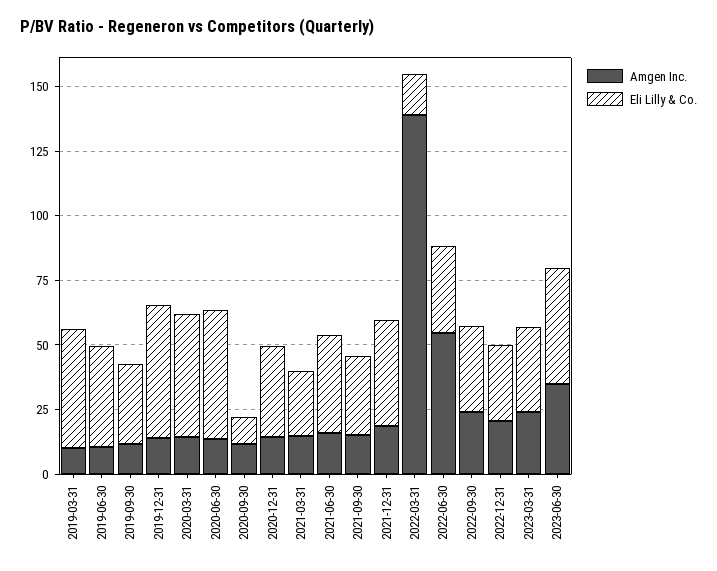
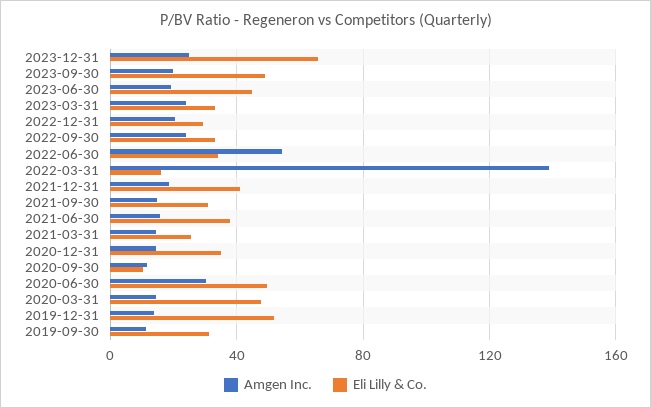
Amgen Inc., 2019-03-31: 10 -> none
Eli Lilly & Co., 2019-03-31: 45 -> none
Amgen Inc., 2019-06-30: 10 -> none
Eli Lilly & Co., 2019-06-30: 40 -> none
Amgen Inc., 2020-06-30: 15 -> 30
Amgen Inc., 2023-06-30: 35 -> 20
Amgen Inc., 2023-12-31: none -> 25
Eli Lilly & Co., 2023-12-31: none -> 65
Amgen Inc., 2023-09-30: none -> 20
Eli Lilly & Co., 2023-09-30: none -> 50

